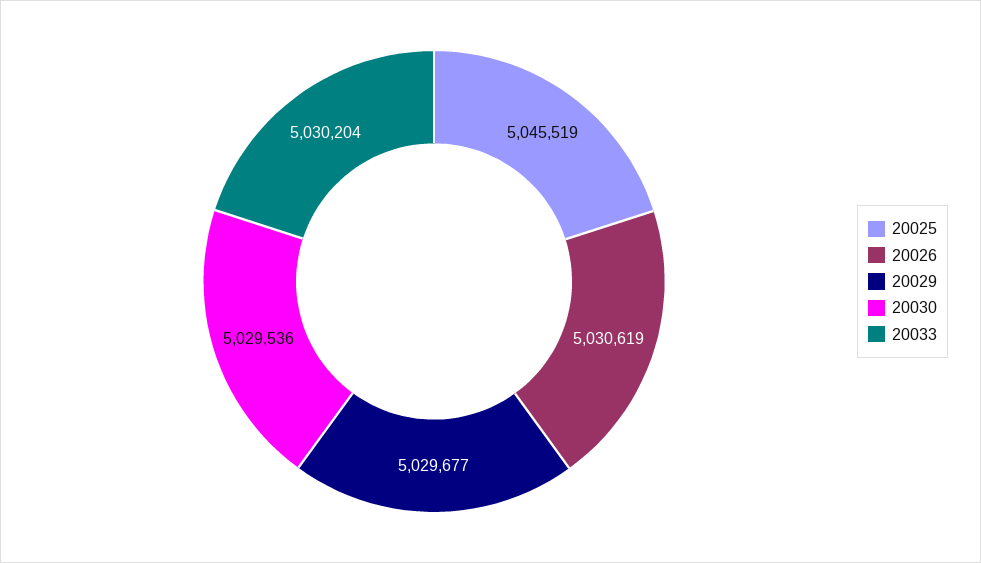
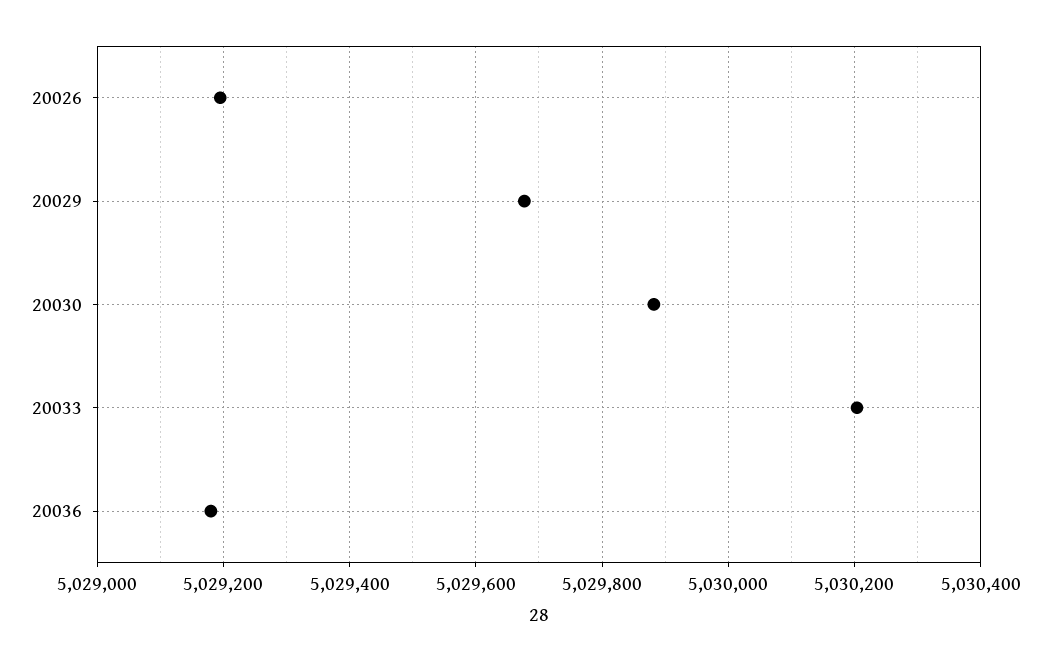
20025: 5045519 -> none
20026: 5030619 -> 5029200
20030: 5029536 -> 5029880
20036: none -> 5029180

